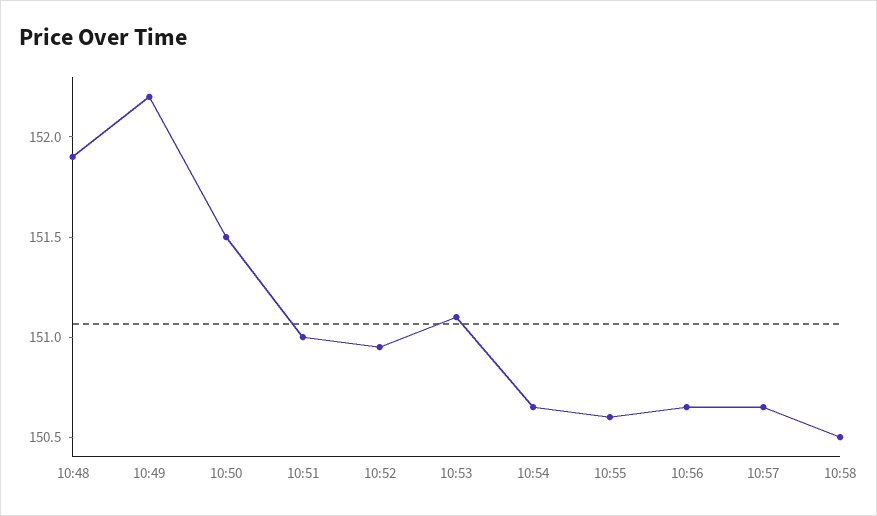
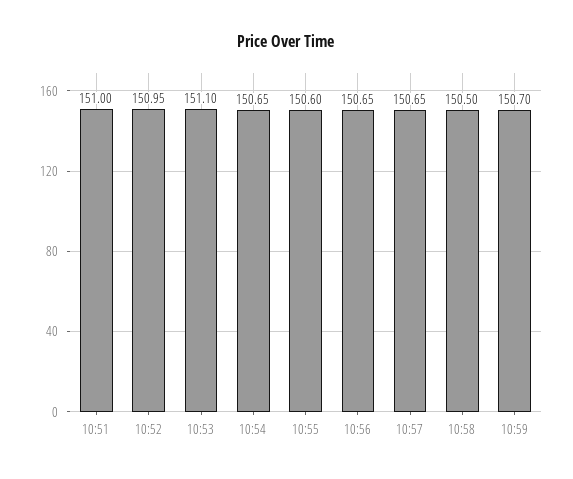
10:48: 151.9 -> none
10:49: 152.2 -> none
10:50: 151.5 -> none
10:59: none -> 150.7

